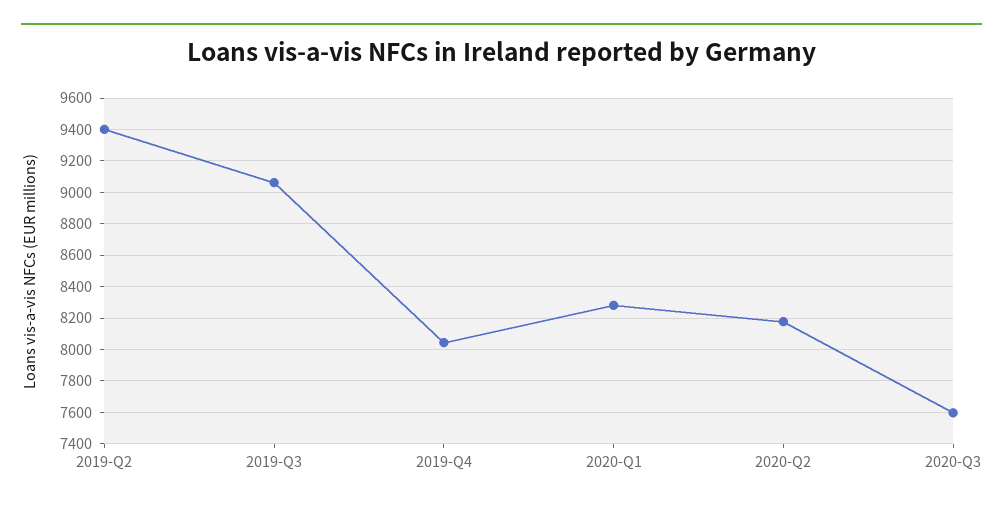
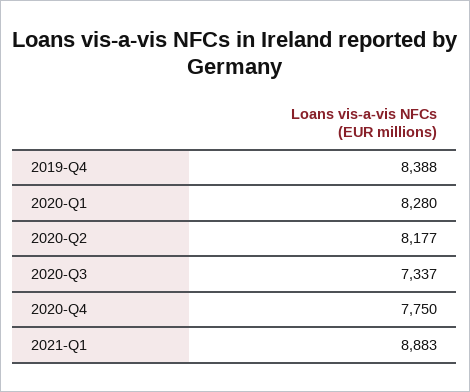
2019-Q2: 9400 -> none
2019-Q3: 9050 -> none
2019-Q4: 8050 -> 8388
2020-Q3: 7600 -> 7337
2020-Q4: none -> 7750
2021-Q1: none -> 8883

